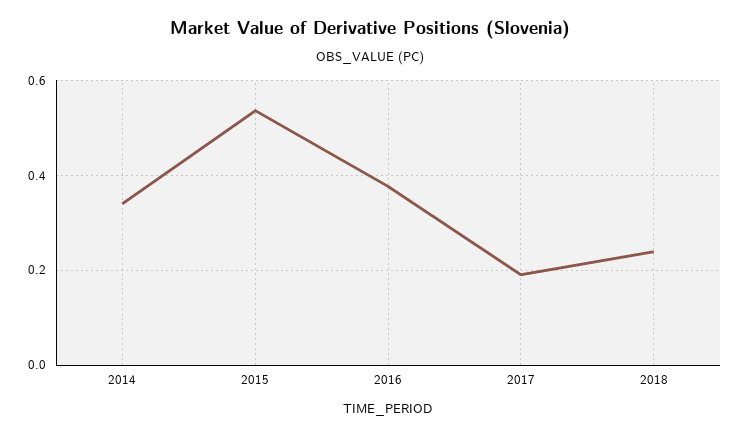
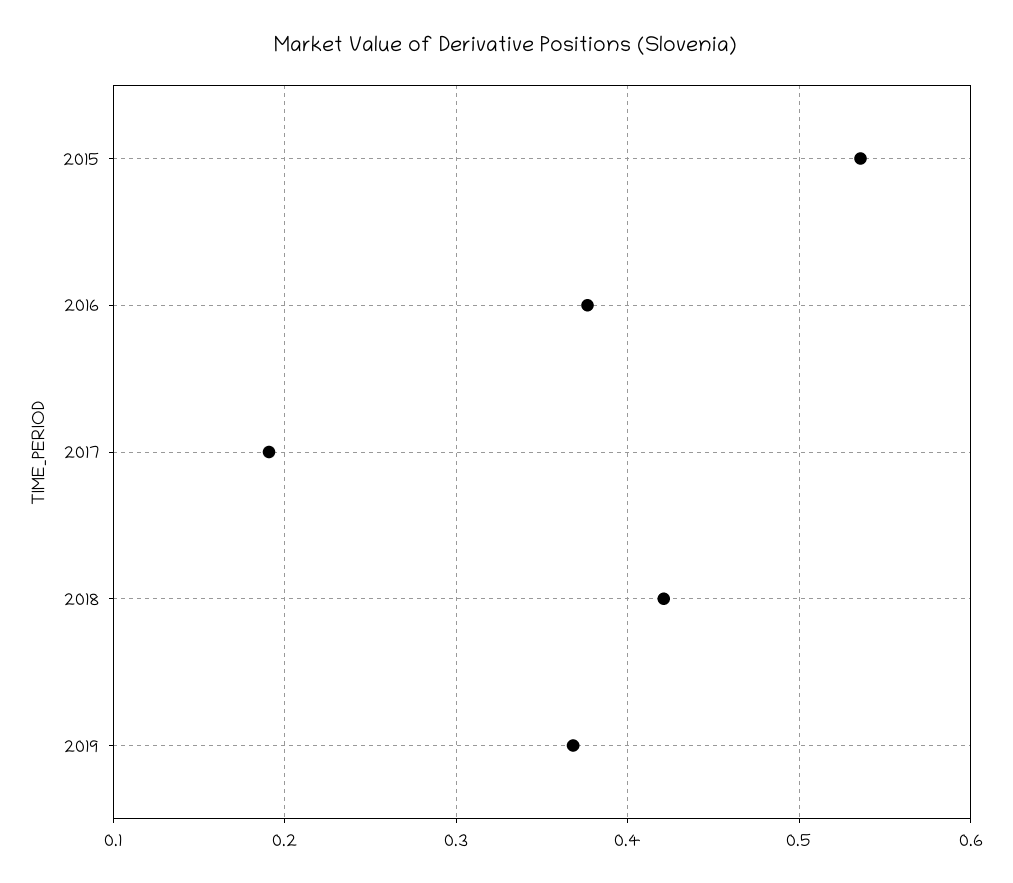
2014: 0.34 -> none
2018: 0.24 -> 0.42
2019: none -> 0.37

